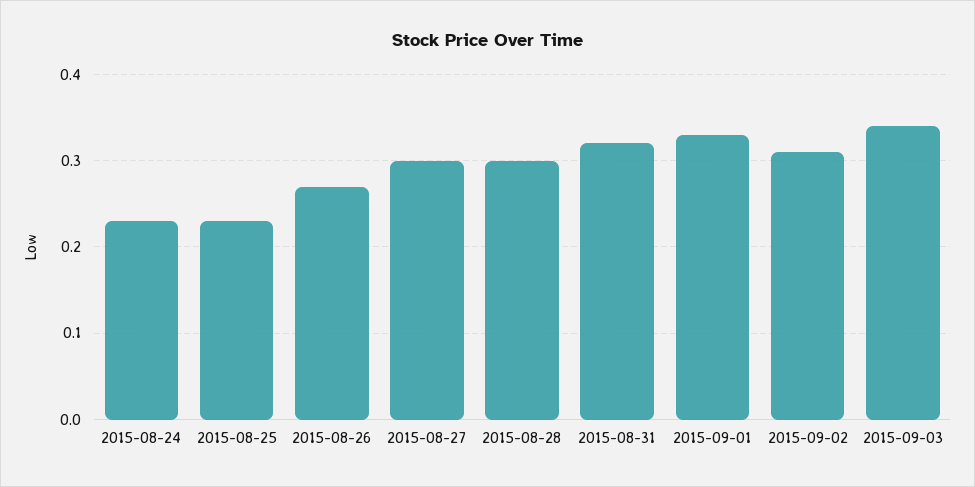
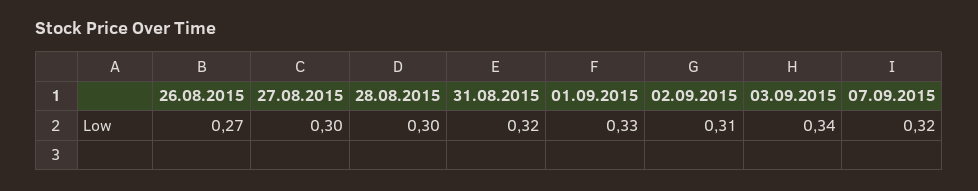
2015-08-24: 0.23 -> none
2015-08-25: 0.23 -> none
07.09.2015: none -> 0.32

